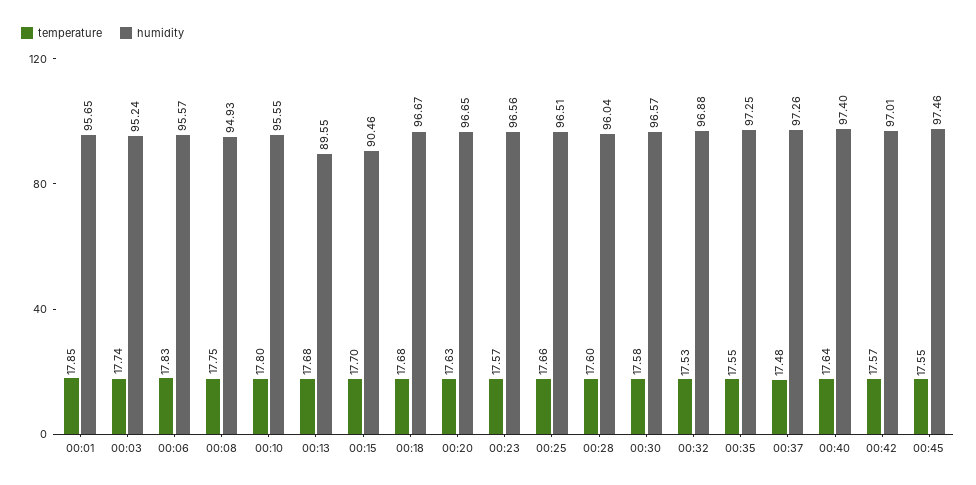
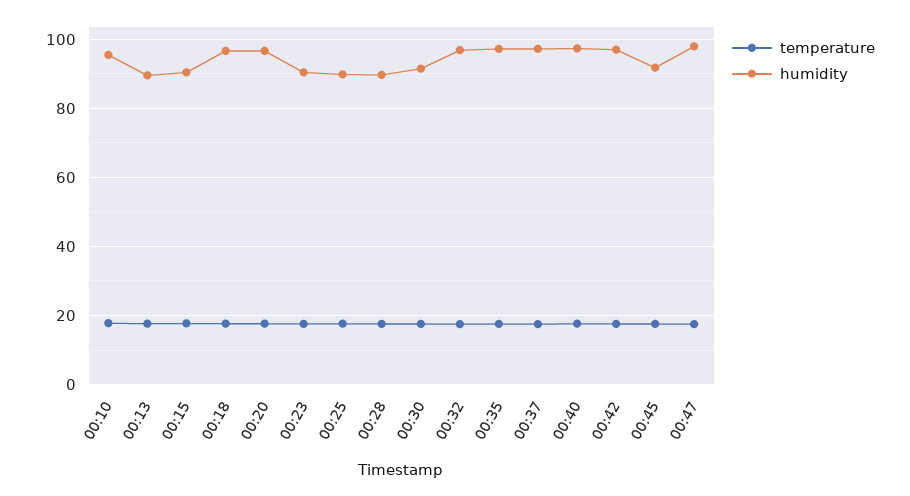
temperature, 00:01: 17.85 -> none
humidity, 00:01: 95.65 -> none
temperature, 00:03: 17.74 -> none
humidity, 00:03: 95.24 -> none
temperature, 00:06: 17.83 -> none
humidity, 00:06: 95.57 -> none
temperature, 00:08: 17.75 -> none
humidity, 00:08: 94.93 -> none
humidity, 00:23: 96.56 -> 90
humidity, 00:25: 96.51 -> 90
humidity, 00:28: 96.04 -> 90
humidity, 00:30: 96.57 -> 92
humidity, 00:45: 97.46 -> 92
temperature, 00:47: none -> 18
humidity, 00:47: none -> 98

